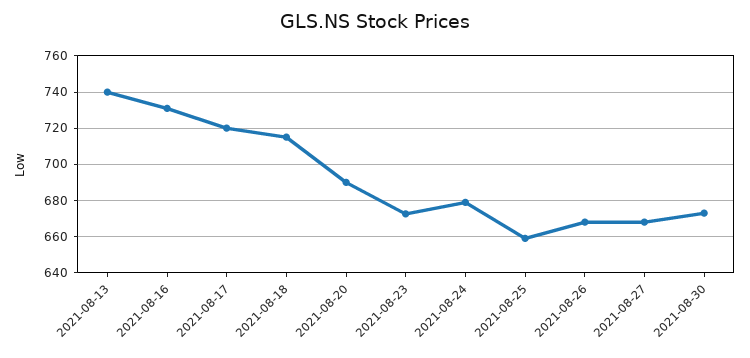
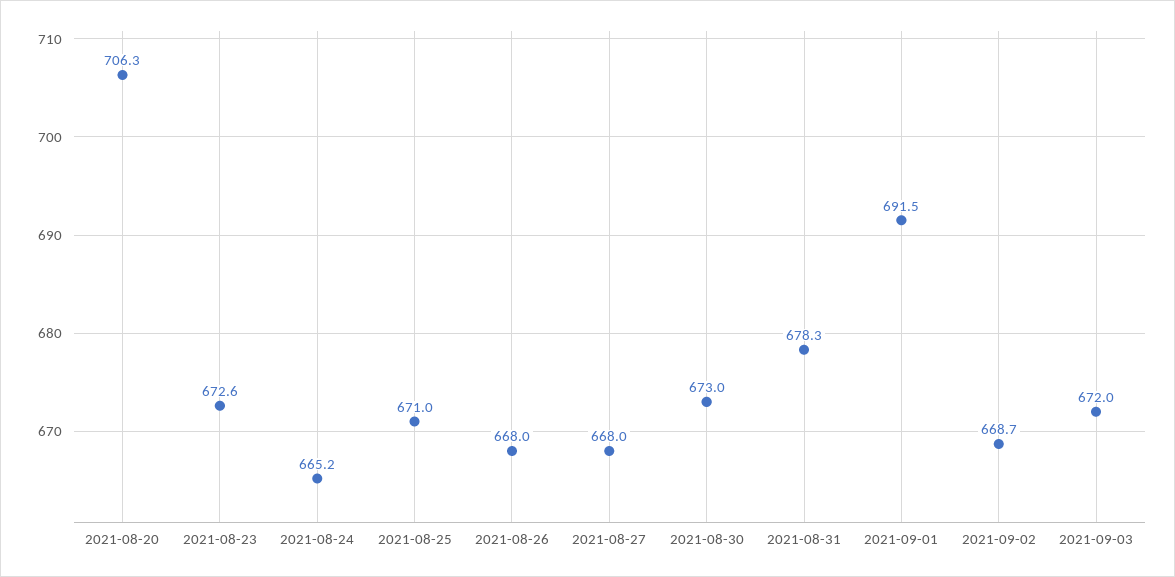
2021-08-13: 740 -> none
2021-08-16: 730 -> none
2021-08-17: 720 -> none
2021-08-18: 715 -> none
2021-08-20: 690 -> 706.3
2021-08-24: 680 -> 665.2
2021-08-25: 660 -> 671
2021-08-31: none -> 678.3
2021-09-01: none -> 691.5
2021-09-02: none -> 668.7
2021-09-03: none -> 672

